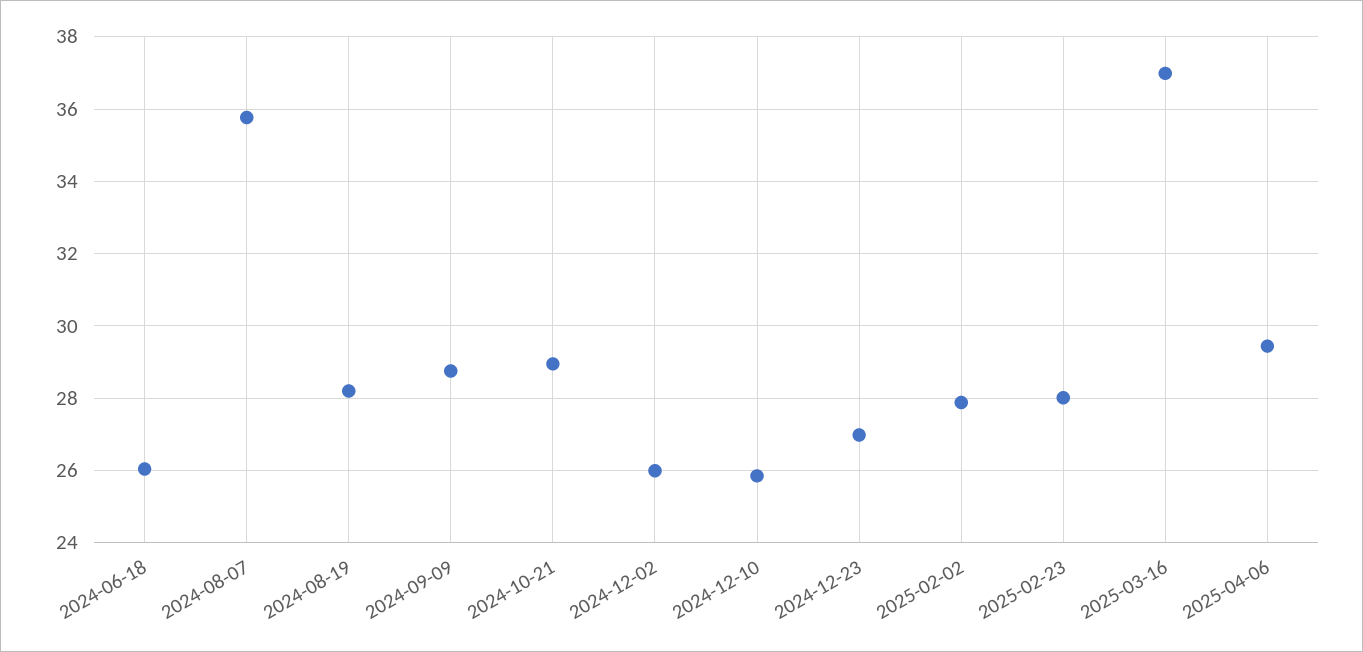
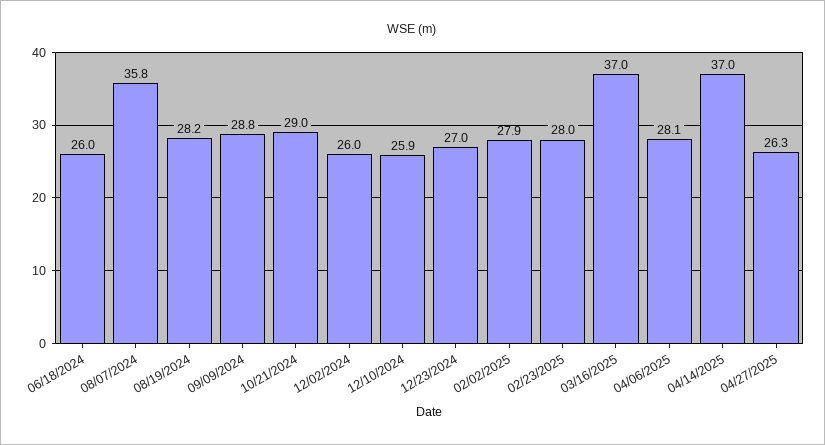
2025-04-06: 29.4 -> 28.1
04/14/2025: none -> 37
04/27/2025: none -> 26.3

